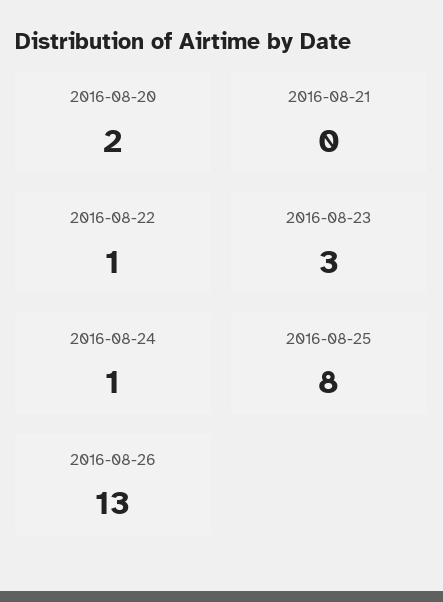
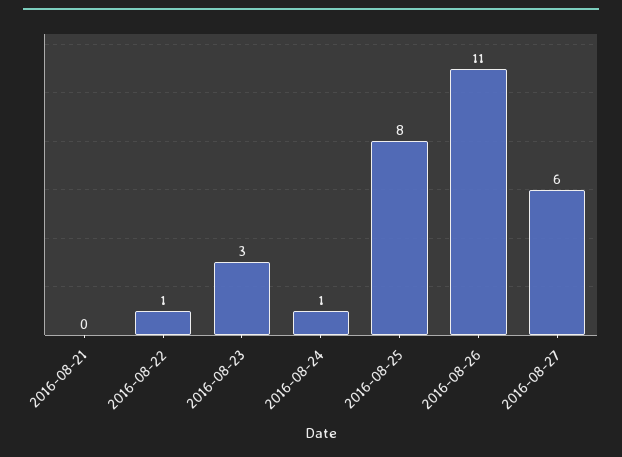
2016-08-20: 2 -> none
2016-08-26: 13 -> 11
2016-08-27: none -> 6

